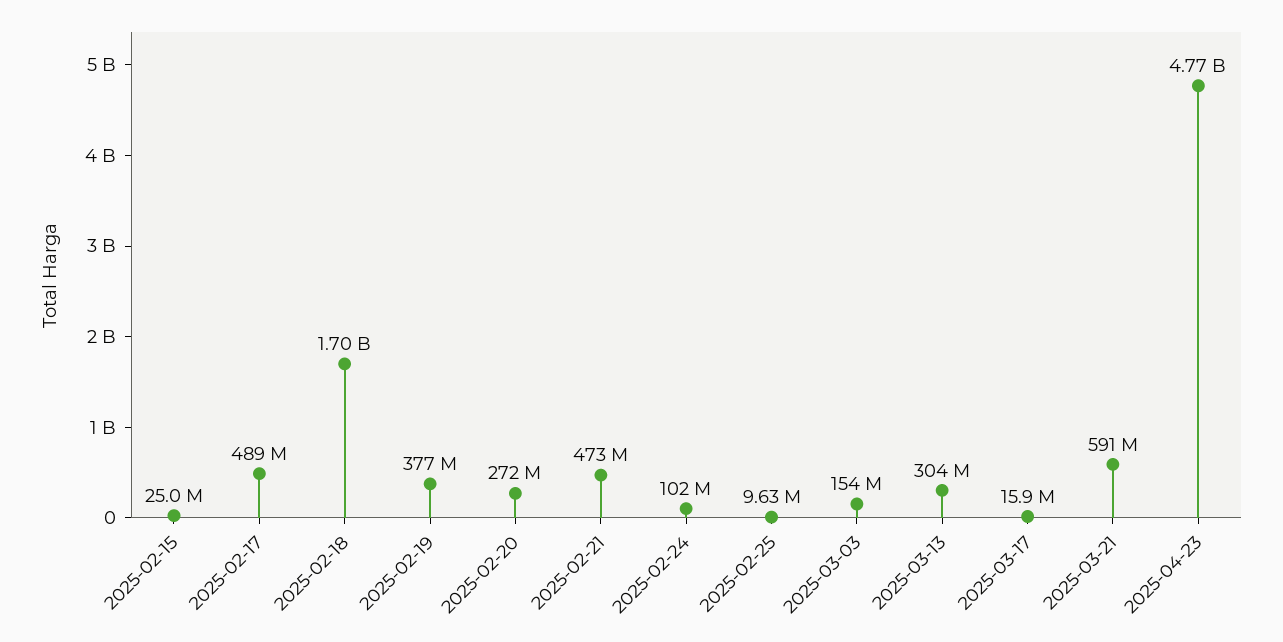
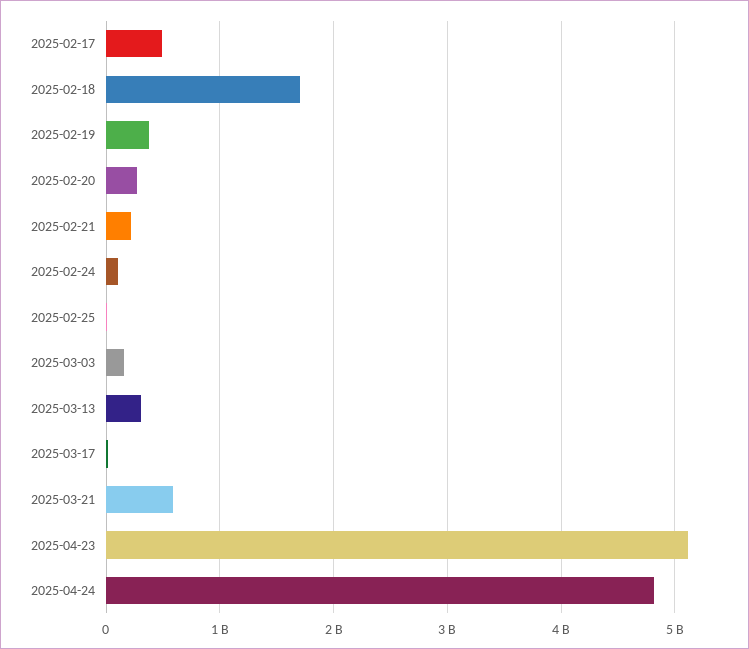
2025-02-15: 25000000 -> none
2025-02-21: 473000000 -> 200000000
2025-04-23: 4770000000 -> 5100000000
2025-04-24: none -> 4800000000

